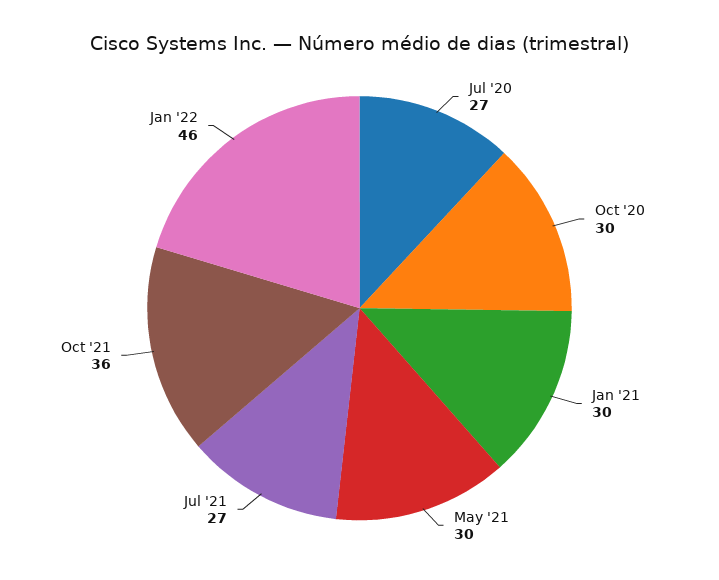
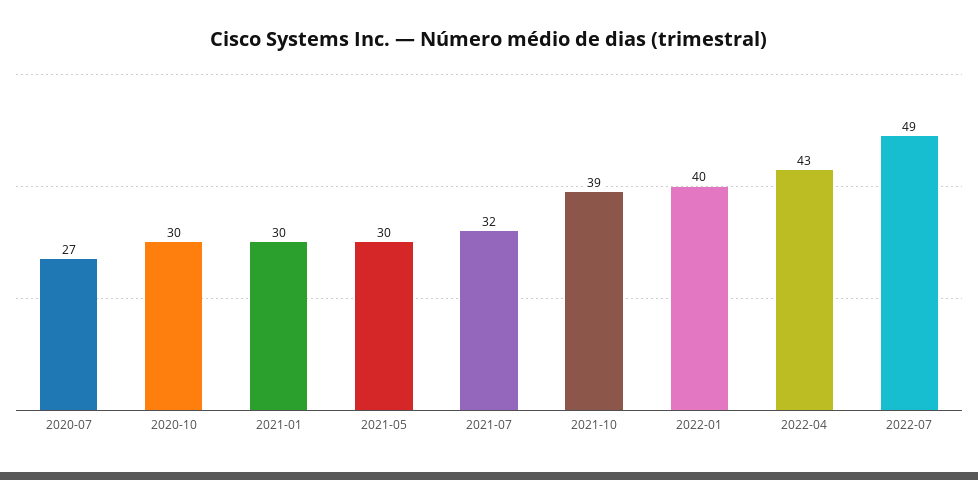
Jul '21: 27 -> 32
Oct '21: 36 -> 39
Jan '22: 46 -> 40
2022-04: none -> 43
2022-07: none -> 49

